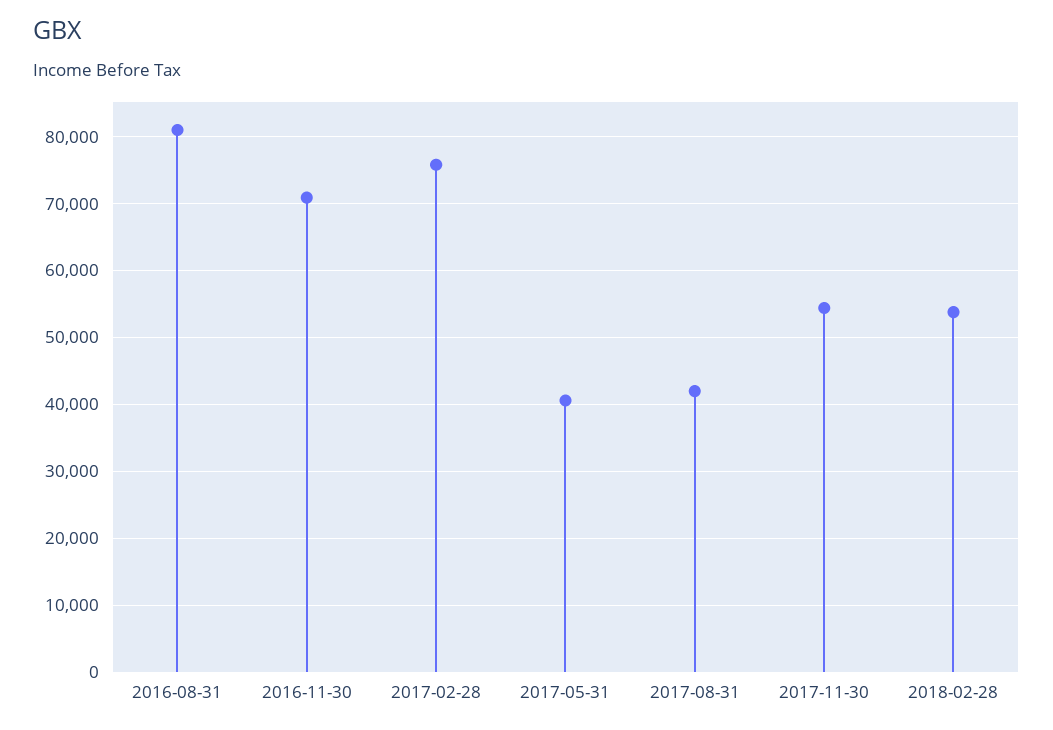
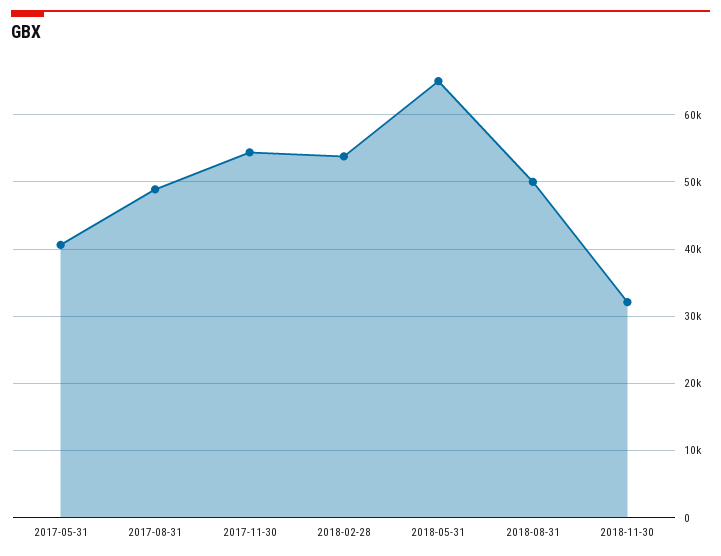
2016-08-31: 81000 -> none
2016-11-30: 71000 -> none
2017-02-28: 76000 -> none
2017-08-31: 42000 -> 49000
2018-05-31: none -> 65000
2018-08-31: none -> 50000
2018-11-30: none -> 32000

